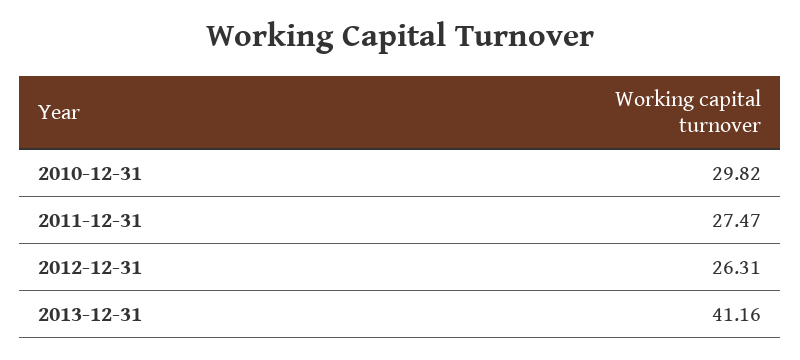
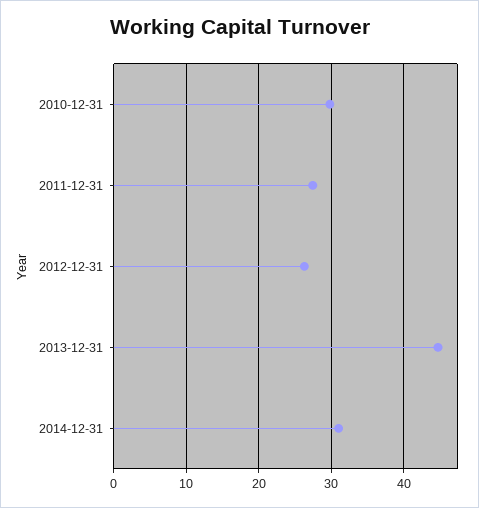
2013-12-31: 41.16 -> 45
2014-12-31: none -> 31

